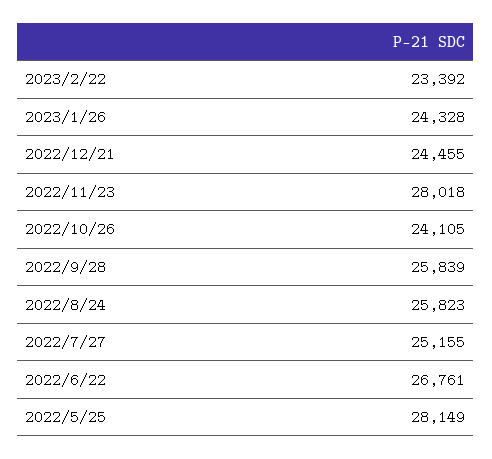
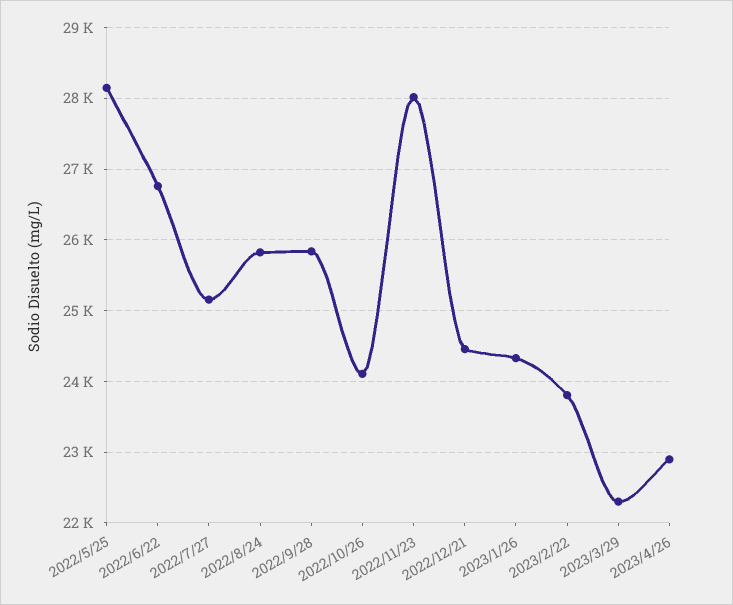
2023/2/22: 23392 -> 23800
2023/3/29: none -> 22300
2023/4/26: none -> 22900

